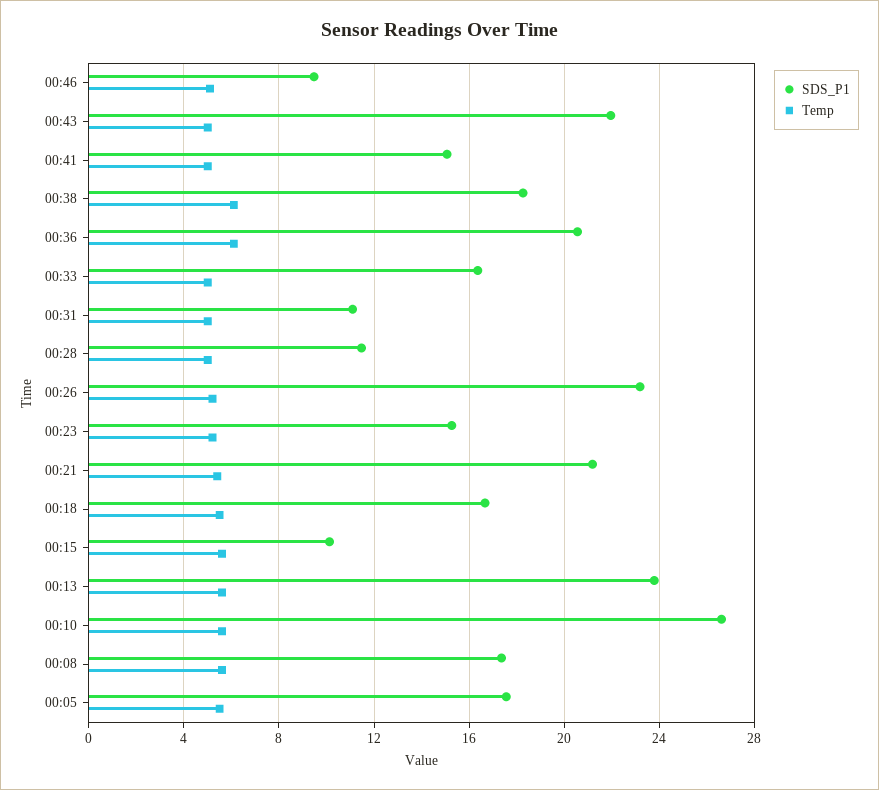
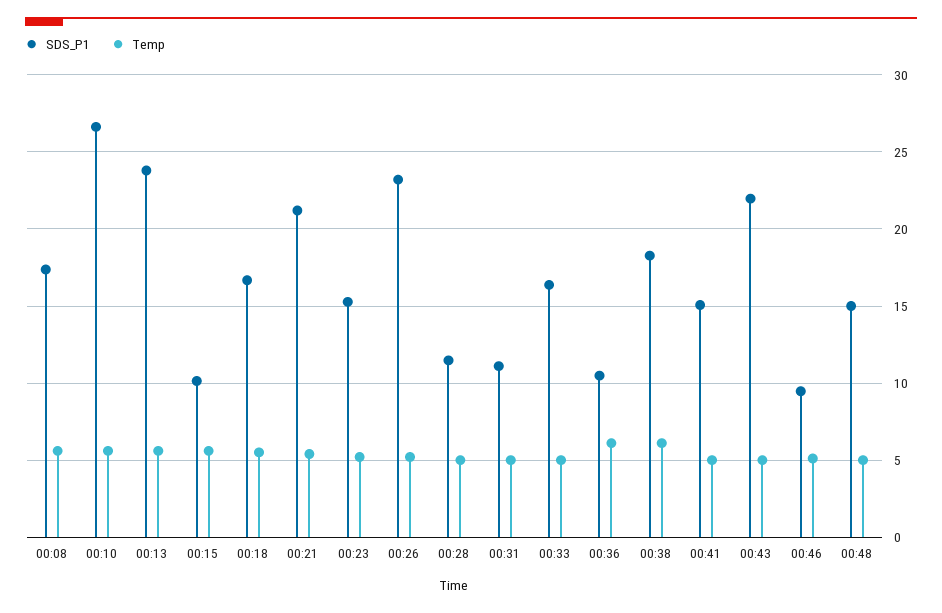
SDS_P1, 00:36: 20.5 -> 10.5
SDS_P1, 00:05: 17.5 -> none
Temp, 00:05: 5.5 -> none
SDS_P1, 00:48: none -> 15
Temp, 00:48: none -> 5

